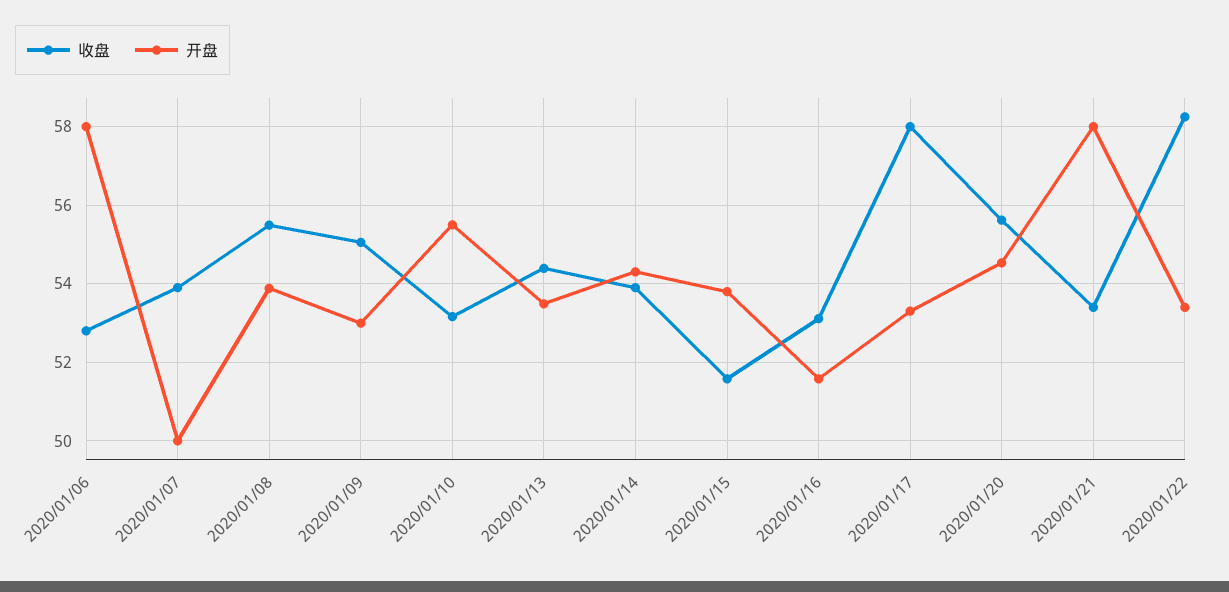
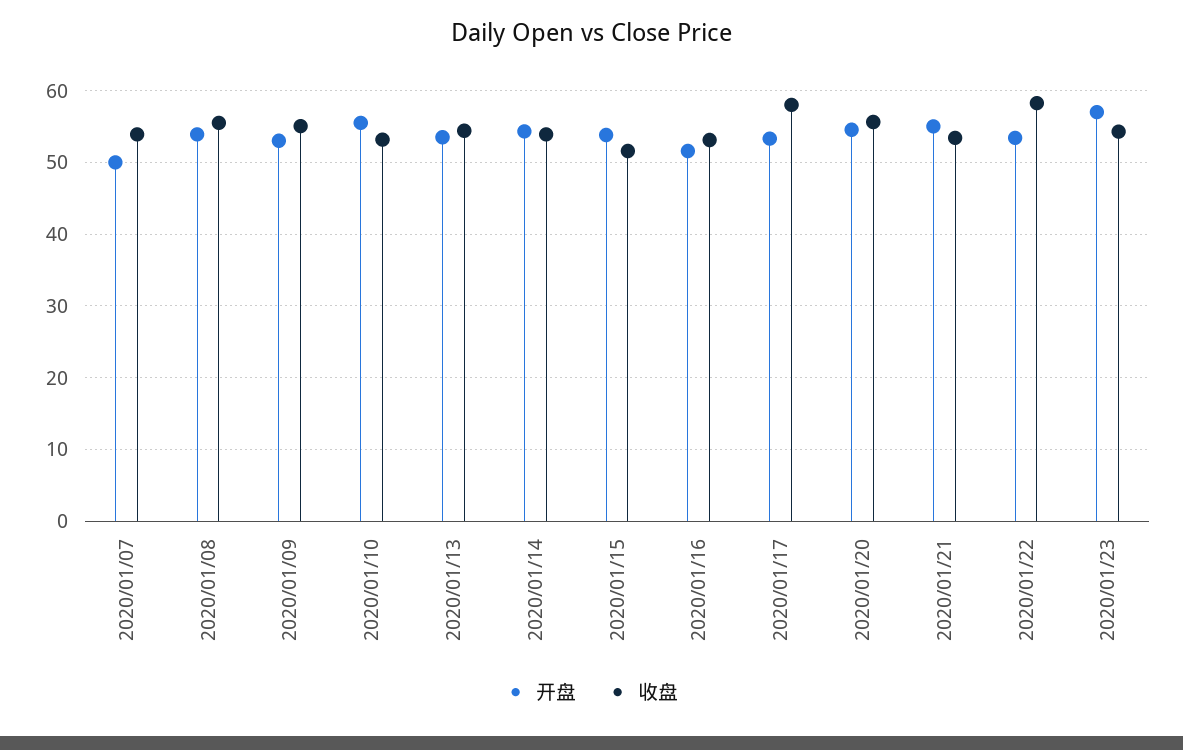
收盘, 2020/01/06: 52.8 -> none
开盘, 2020/01/06: 58 -> none
开盘, 2020/01/21: 58 -> 55
开盘, 2020/01/23: none -> 57
收盘, 2020/01/23: none -> 54

